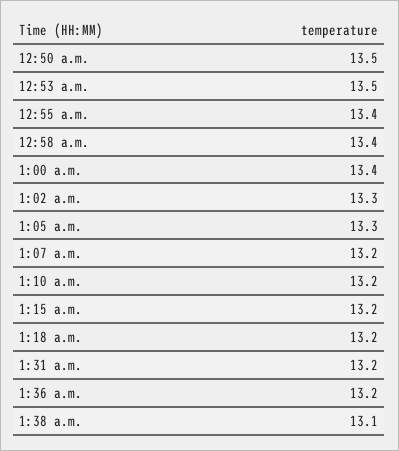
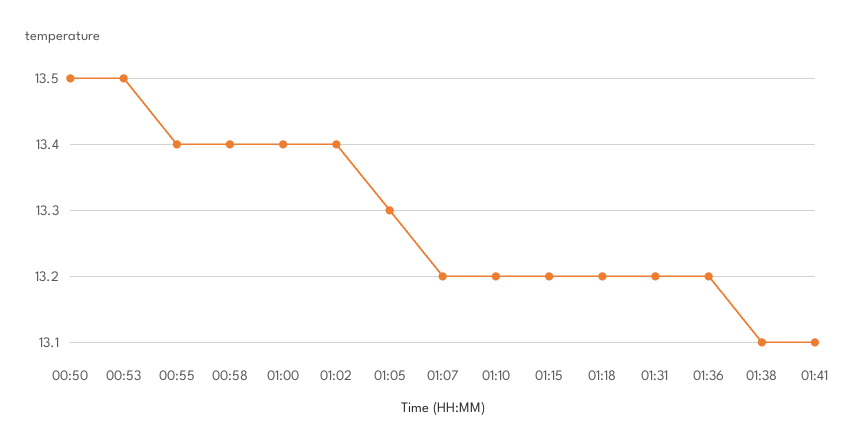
1:02 a.m.: 13.3 -> 13.4
01:41: none -> 13.1

